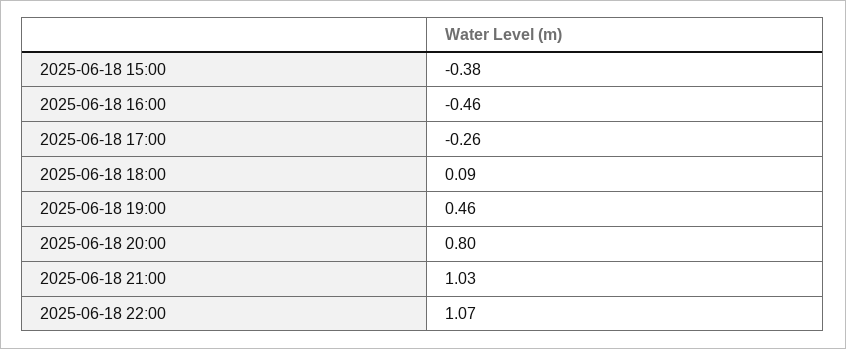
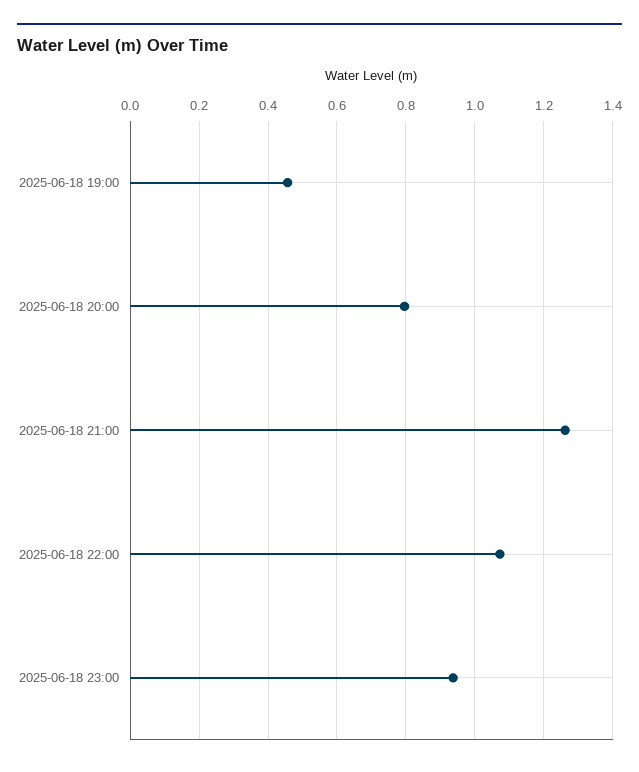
2025-06-18 15:00: -0.38 -> none
2025-06-18 16:00: -0.46 -> none
2025-06-18 17:00: -0.26 -> none
2025-06-18 18:00: 0.09 -> none
2025-06-18 21:00: 1.03 -> 1.26
2025-06-18 23:00: none -> 0.94

